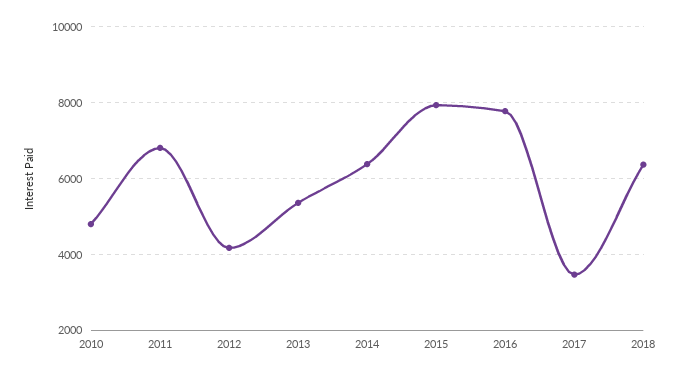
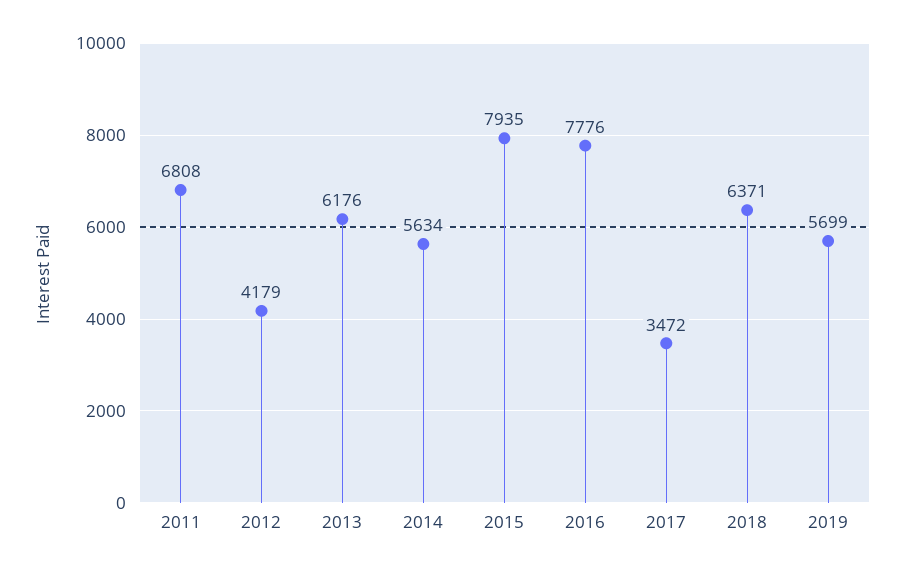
2010: 4800 -> none
2013: 5400 -> 6176
2014: 6400 -> 5634
2019: none -> 5699

